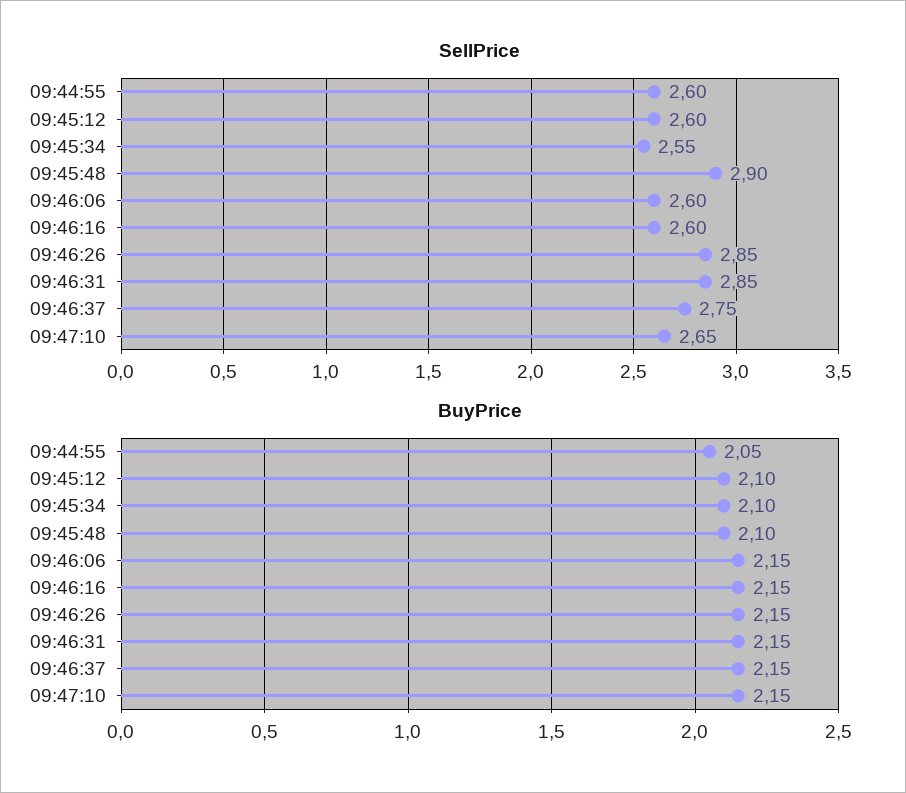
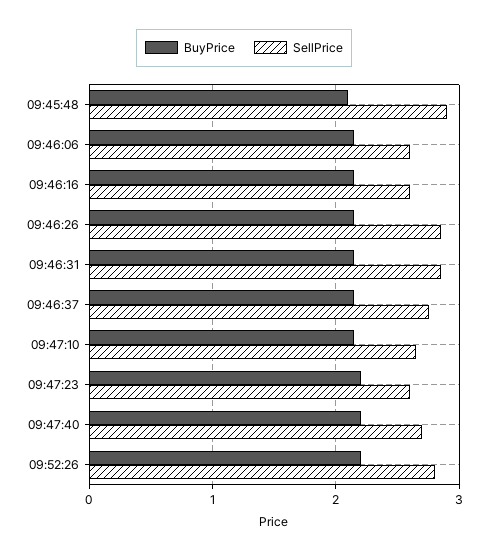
SellPrice, 09:44:55: 2.6 -> none
SellPrice, 09:45:12: 2.6 -> none
SellPrice, 09:45:34: 2.55 -> none
BuyPrice, 09:44:55: 2.05 -> none
BuyPrice, 09:45:12: 2.1 -> none
BuyPrice, 09:45:34: 2.1 -> none
BuyPrice, 09:47:23: none -> 2.2
SellPrice, 09:47:23: none -> 2.6
BuyPrice, 09:47:40: none -> 2.2
SellPrice, 09:47:40: none -> 2.7
BuyPrice, 09:52:26: none -> 2.2
SellPrice, 09:52:26: none -> 2.8

